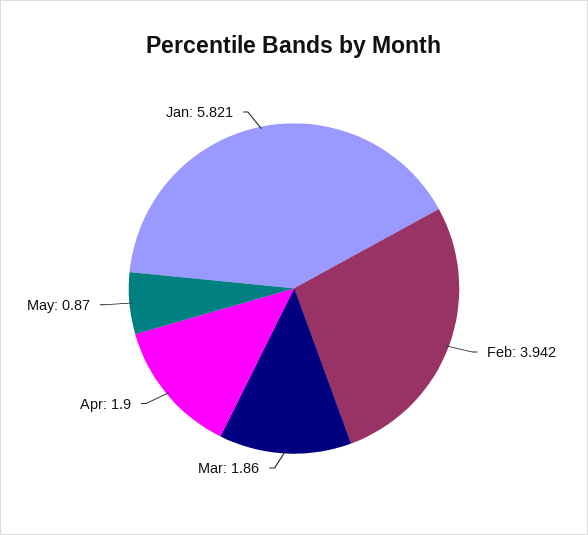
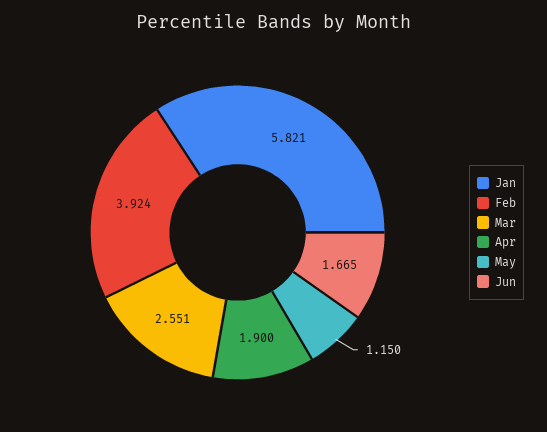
Feb: 3.942 -> 3.924
Mar: 1.86 -> 2.551
May: 0.87 -> 1.15
Jun: none -> 1.665

